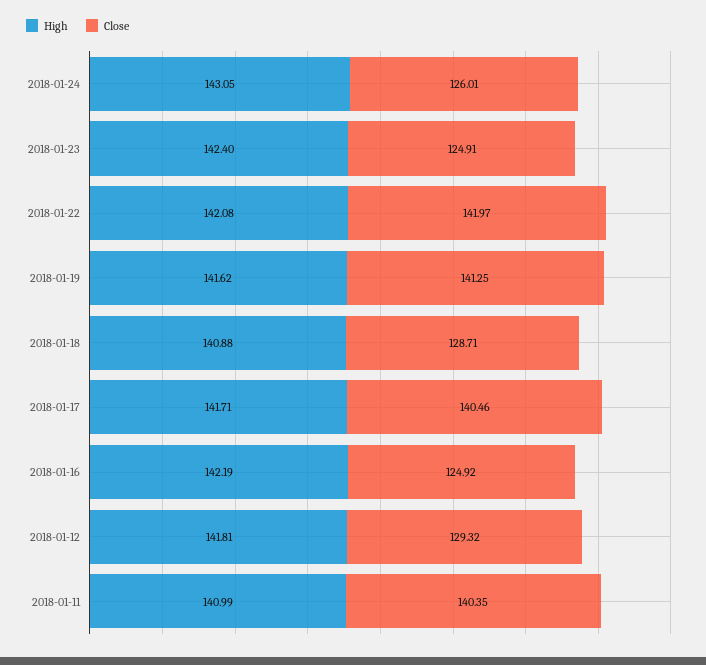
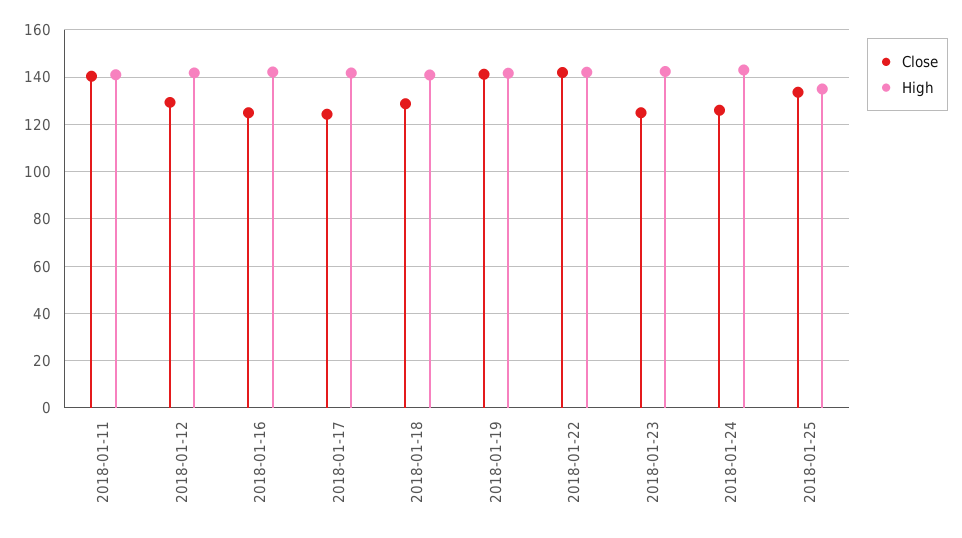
Close, 2018-01-17: 140.46 -> 125
Close, 2018-01-25: none -> 135
High, 2018-01-25: none -> 135

